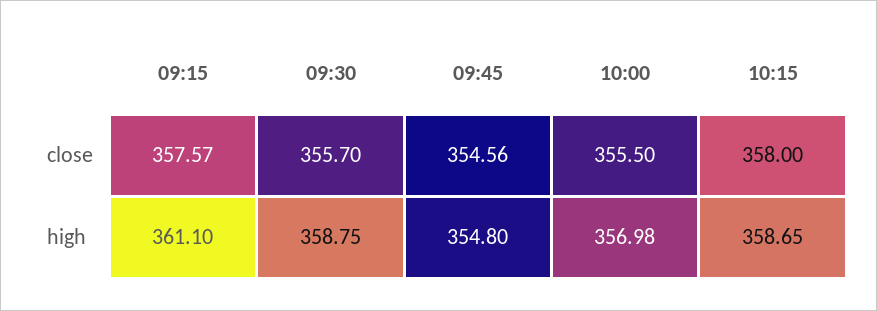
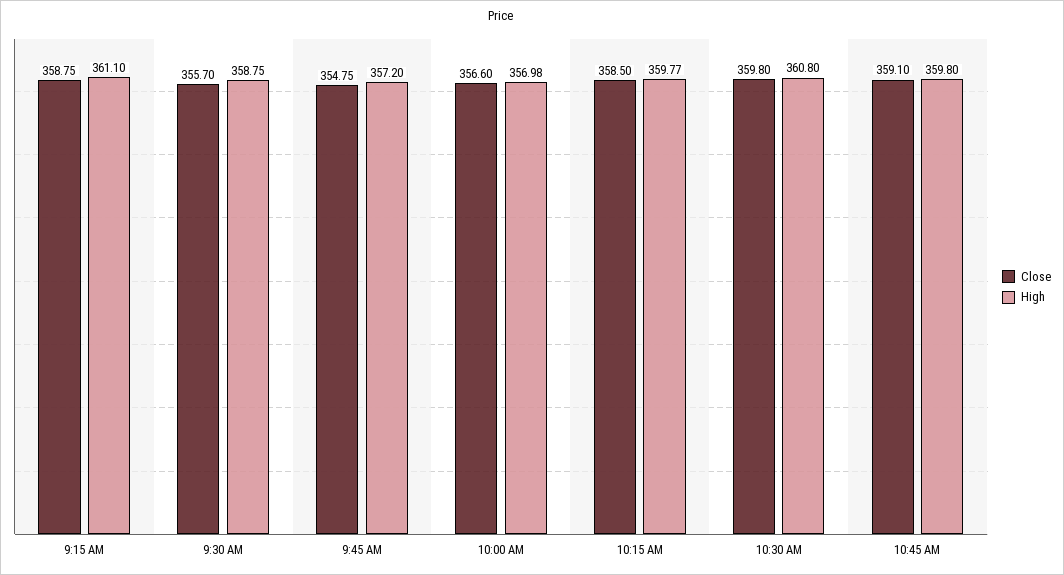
close, 09:15: 357.57 -> 358.75
close, 09:45: 354.56 -> 354.75
close, 10:00: 355.5 -> 356.6
close, 10:15: 358 -> 358.5
high, 09:45: 354.8 -> 357.2
high, 10:15: 358.65 -> 359.77
close, 10:30 AM: none -> 359.8
high, 10:30 AM: none -> 360.8
close, 10:45 AM: none -> 359.1
high, 10:45 AM: none -> 359.8

